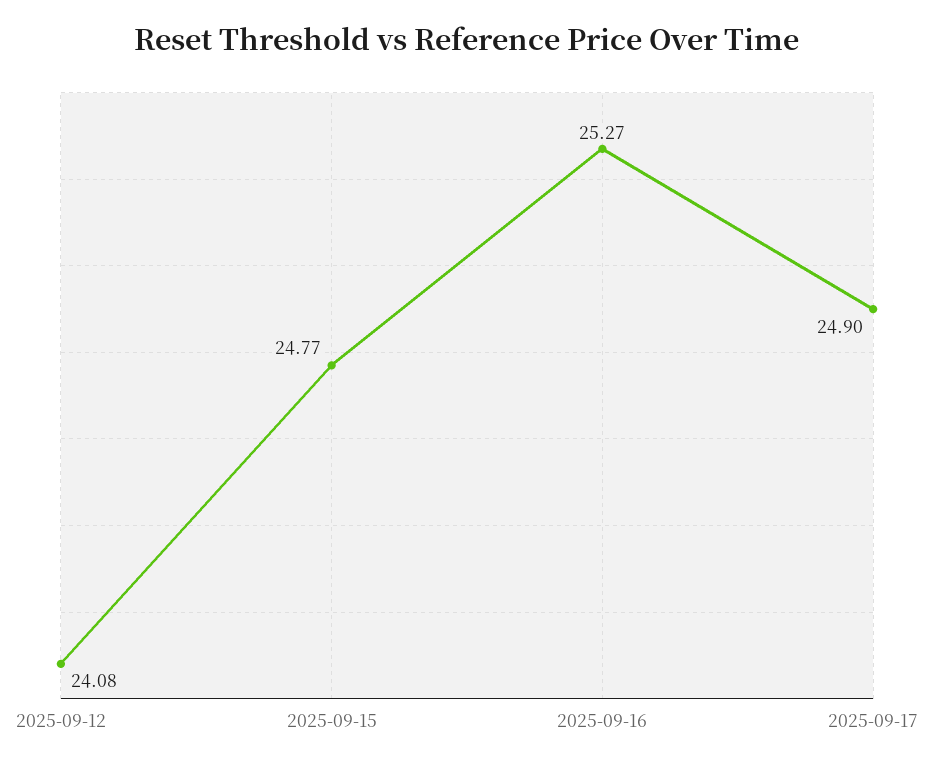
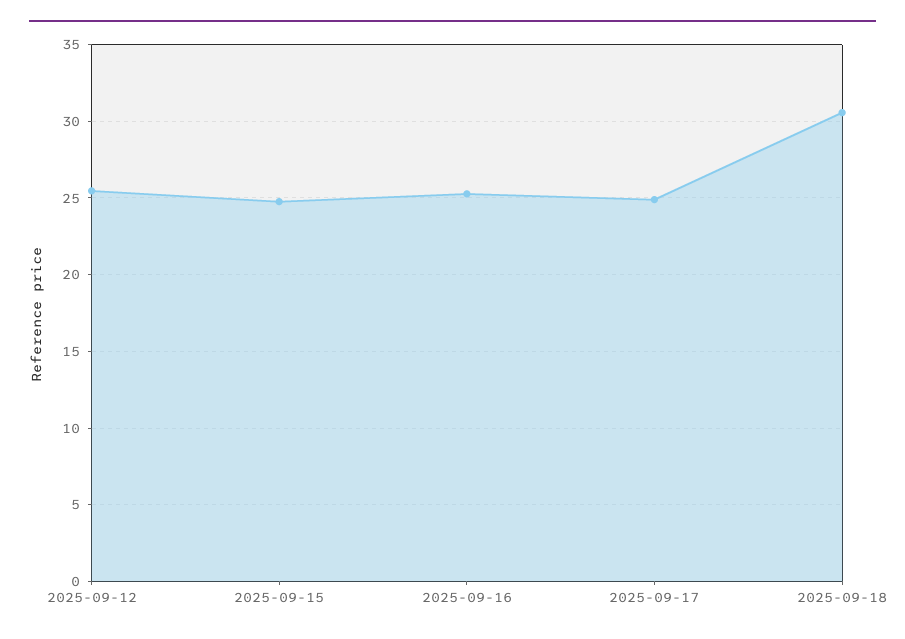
2025-09-12: 24.08 -> 25.5
2025-09-18: none -> 30.5

